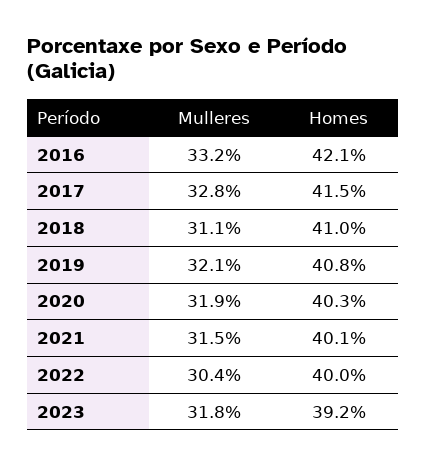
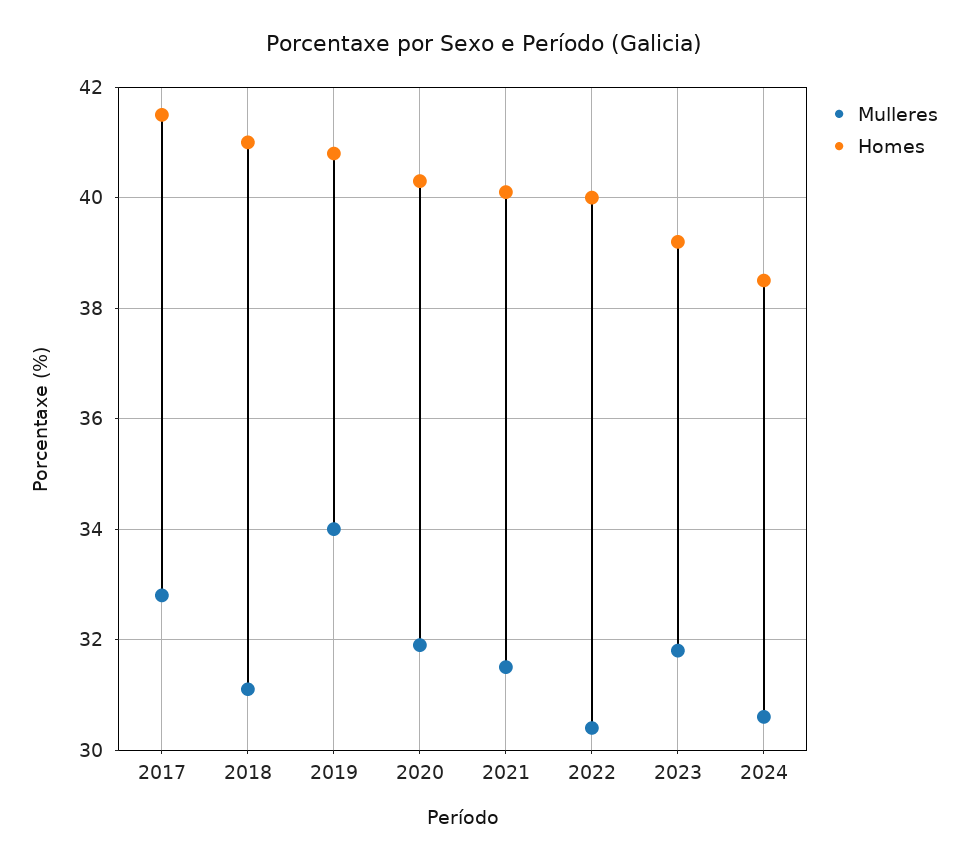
Mulleres, 2016: 33.2 -> none
Homes, 2016: 42.1 -> none
Mulleres, 2019: 32.1 -> 34
Mulleres, 2024: none -> 30.5
Homes, 2024: none -> 38.5

